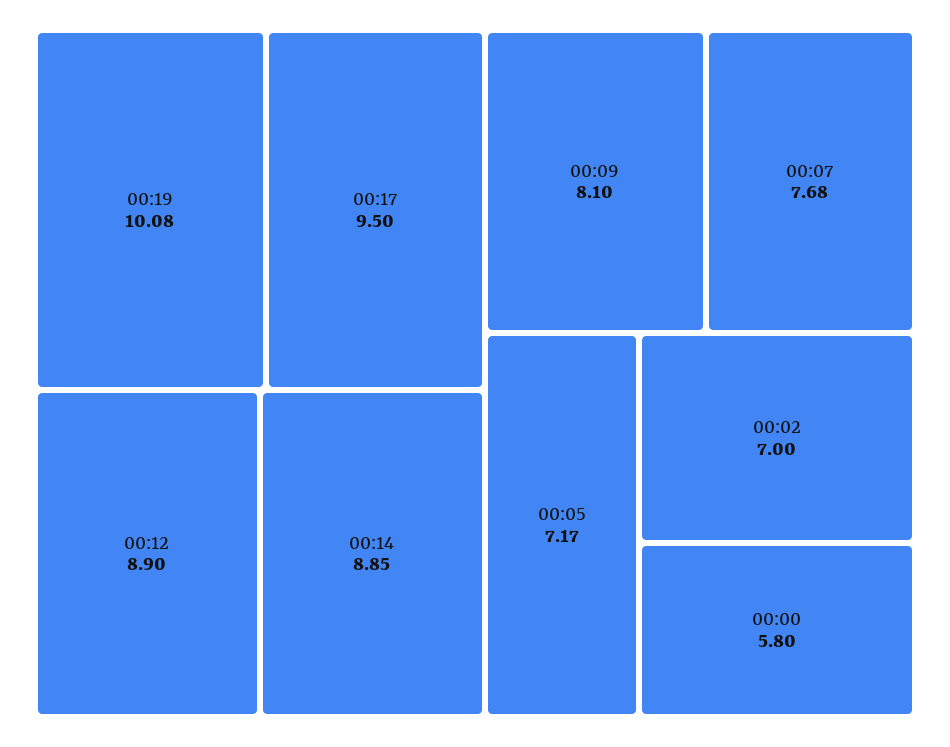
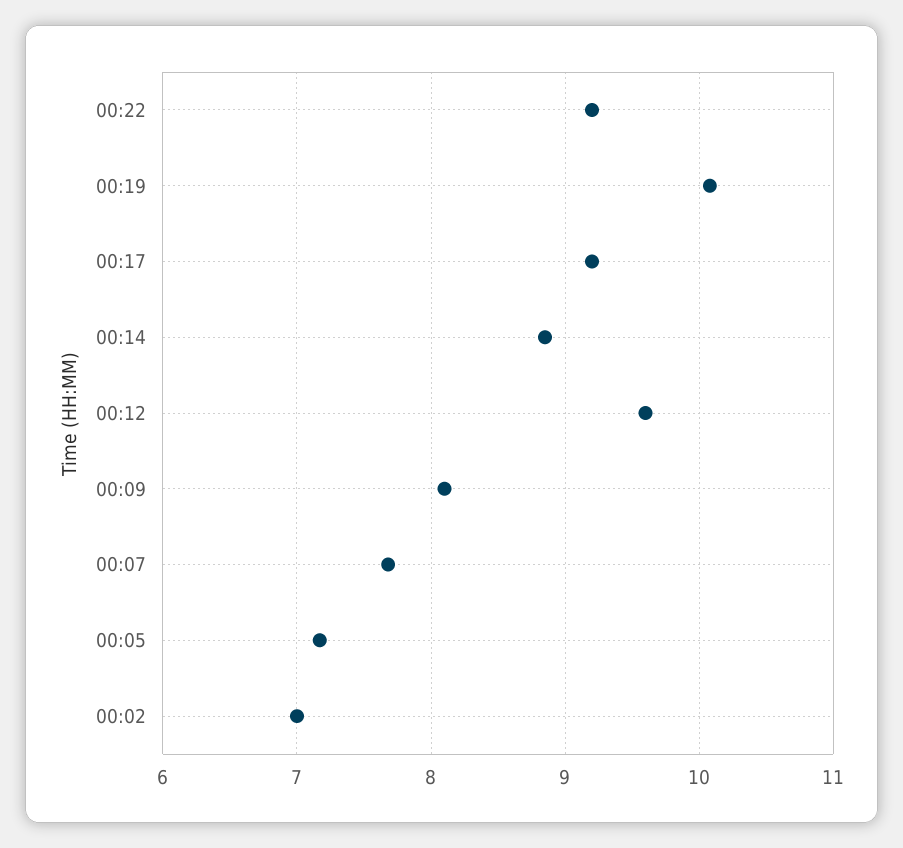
00:17: 9.5 -> 9.2
00:12: 8.9 -> 9.6
00:00: 5.8 -> none
00:22: none -> 9.2

